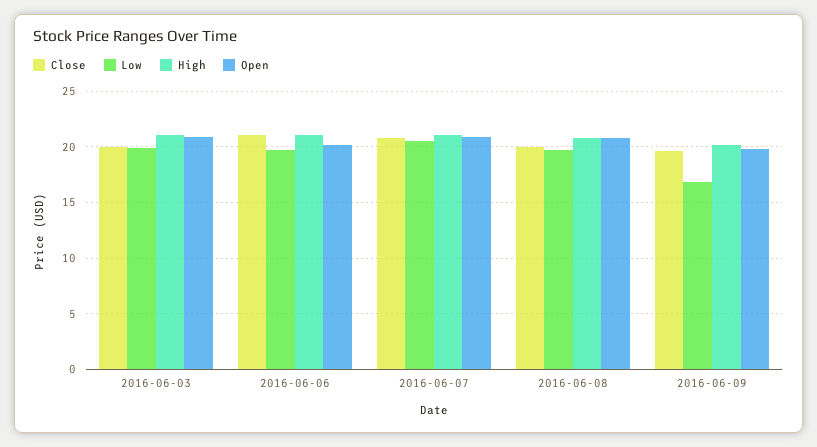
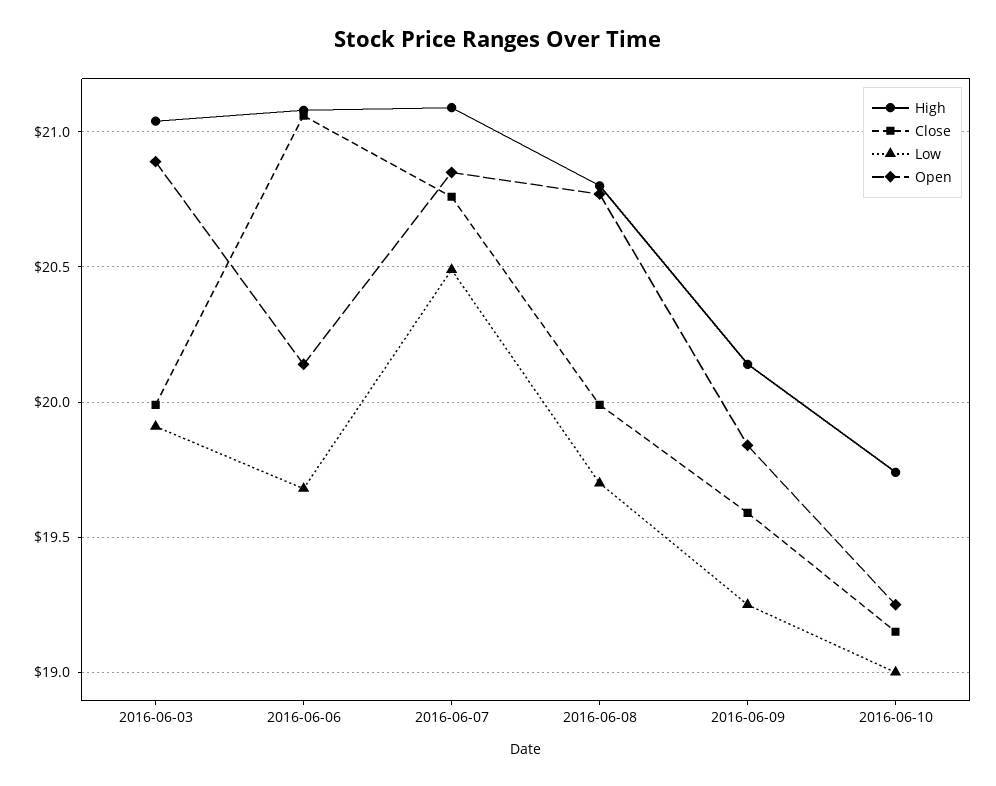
Low, 2016-06-09: 17 -> 19.25
High, 2016-06-10: none -> 19.75
Close, 2016-06-10: none -> 19.15
Low, 2016-06-10: none -> 19
Open, 2016-06-10: none -> 19.25

